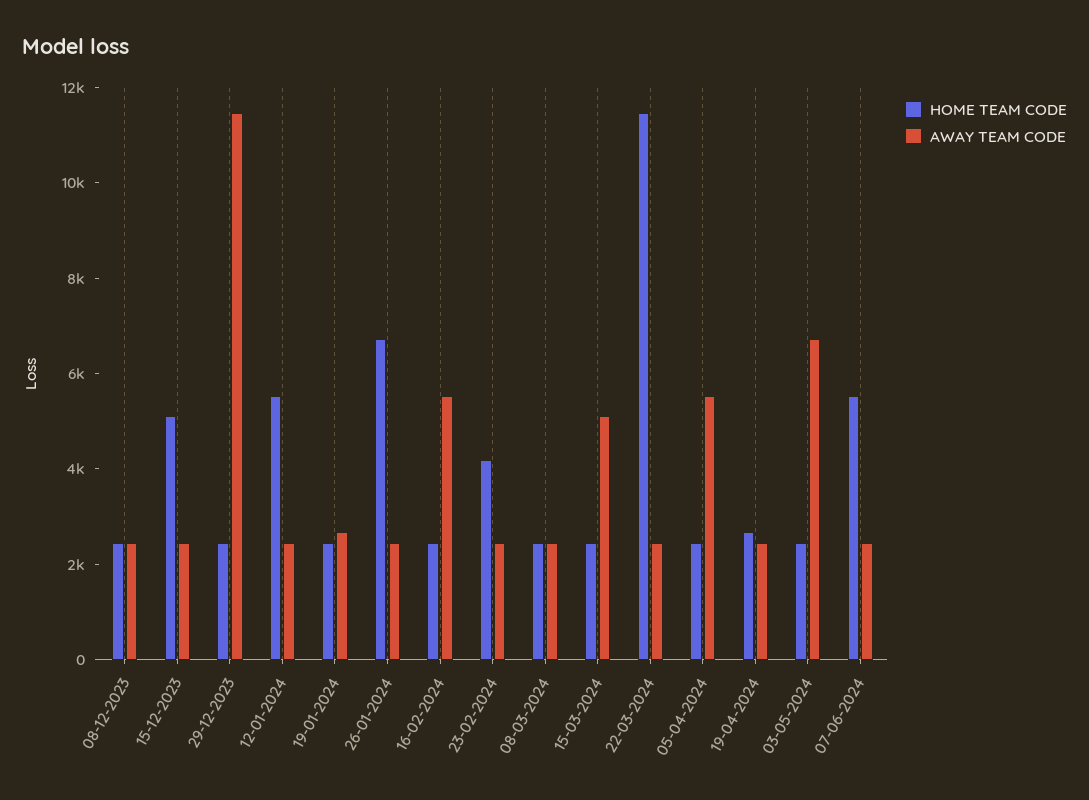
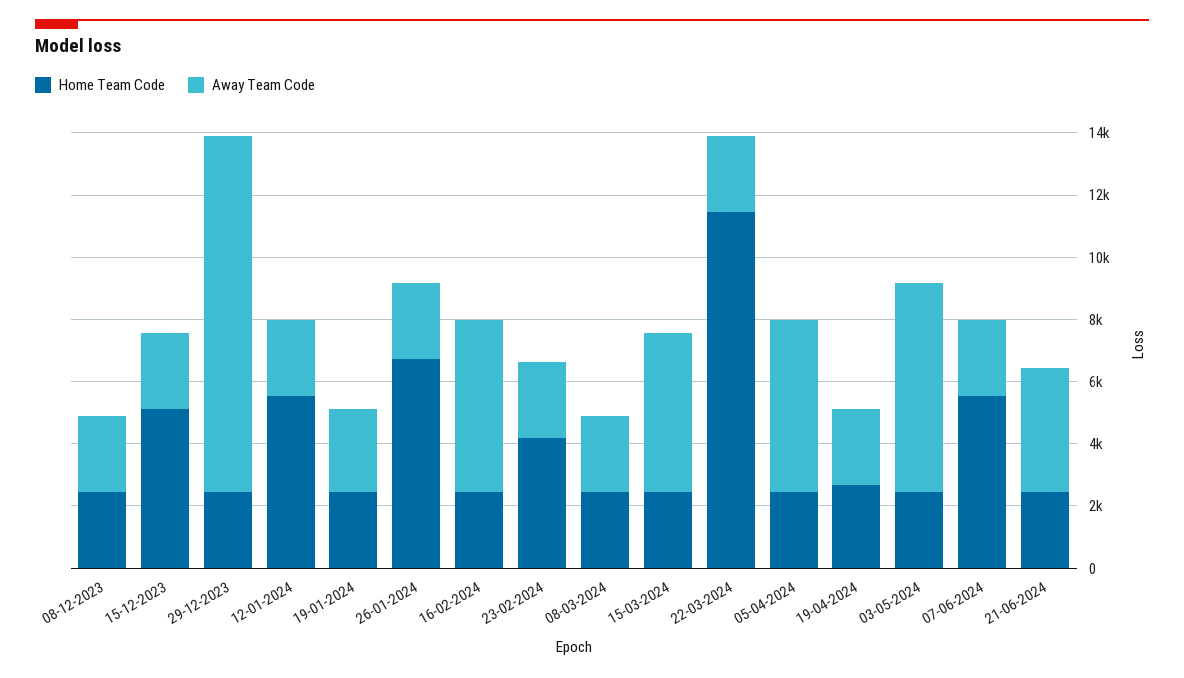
HOME TEAM CODE, 21-06-2024: none -> 2500
AWAY TEAM CODE, 21-06-2024: none -> 4000

